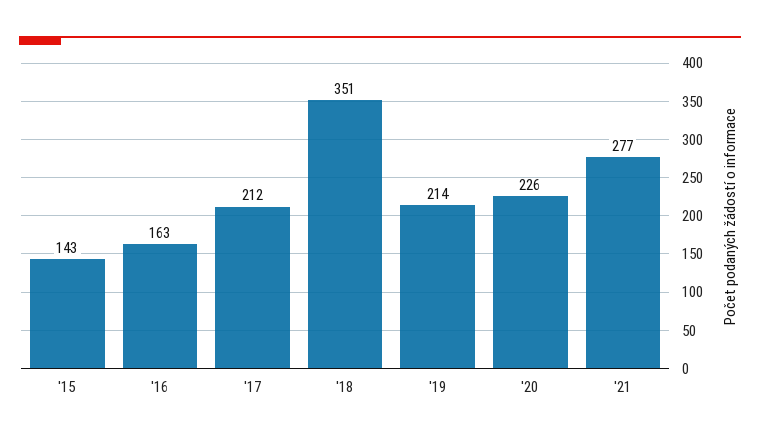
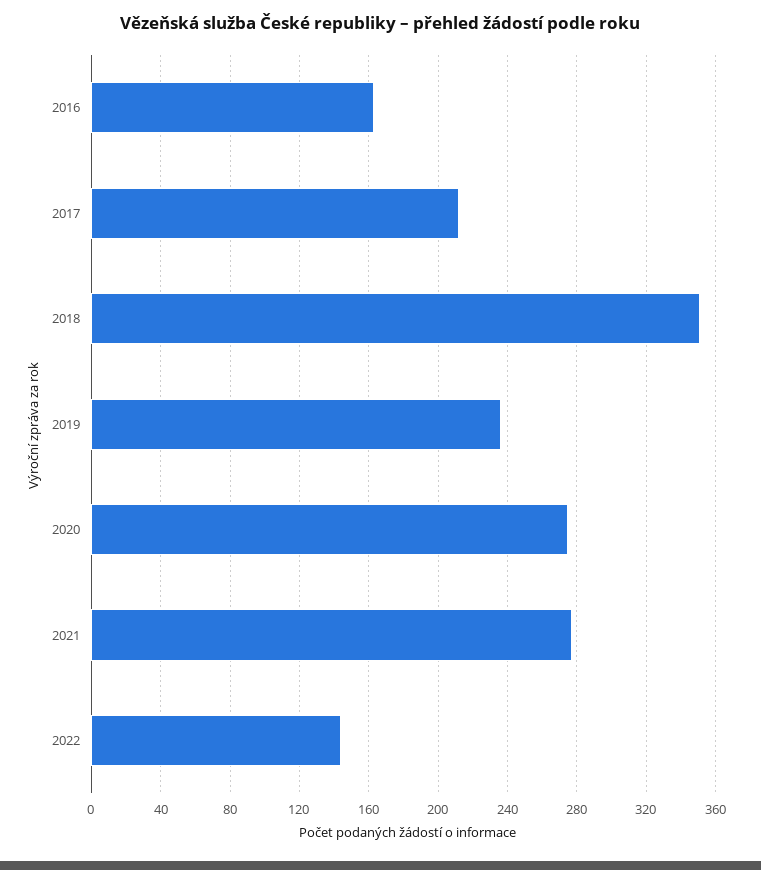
'15: 143 -> none
'19: 214 -> 235
'20: 226 -> 275
2022: none -> 145

